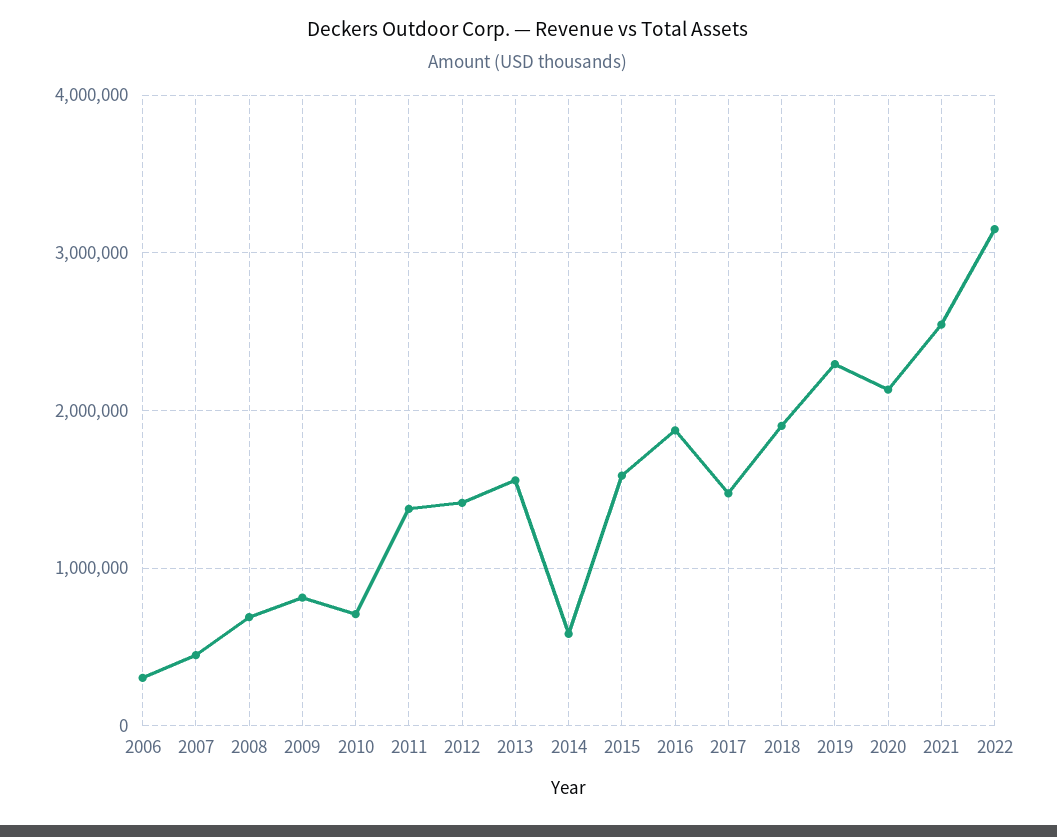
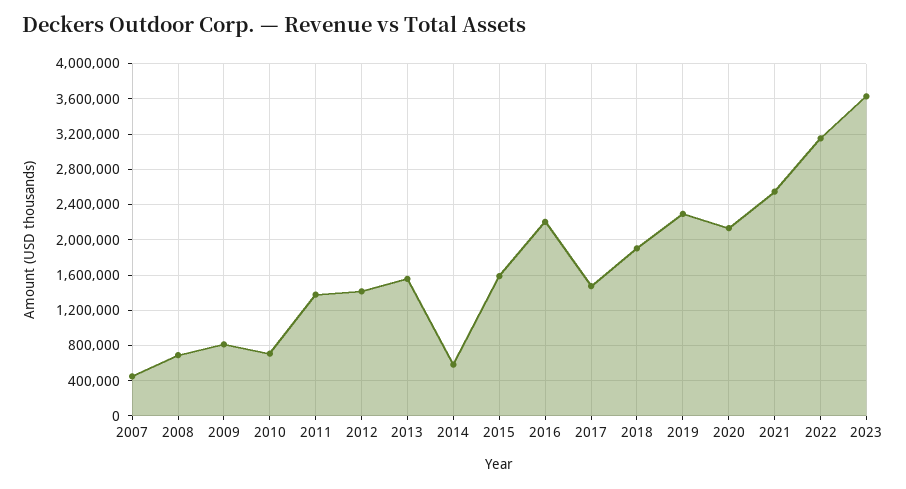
2006: 300000 -> none
2016: 1900000 -> 2200000
2023: none -> 3600000

